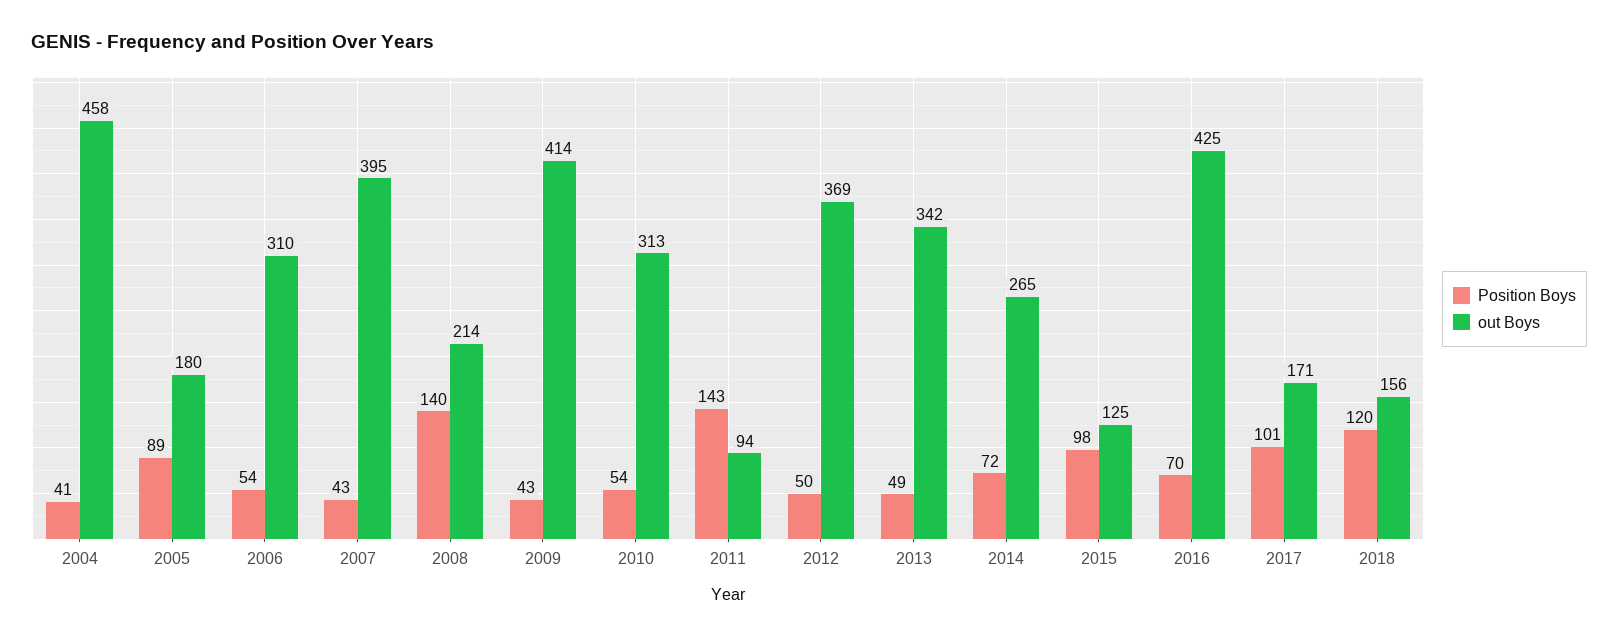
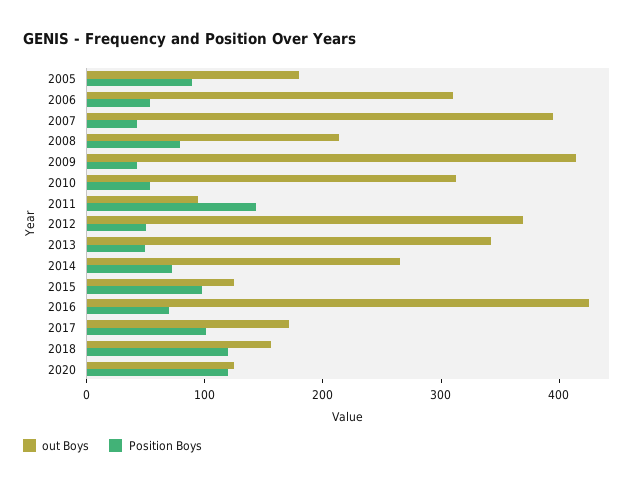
Position Boys, 2004: 41 -> none
out Boys, 2004: 458 -> none
Position Boys, 2008: 140 -> 80
out Boys, 2020: none -> 120
Position Boys, 2020: none -> 120

